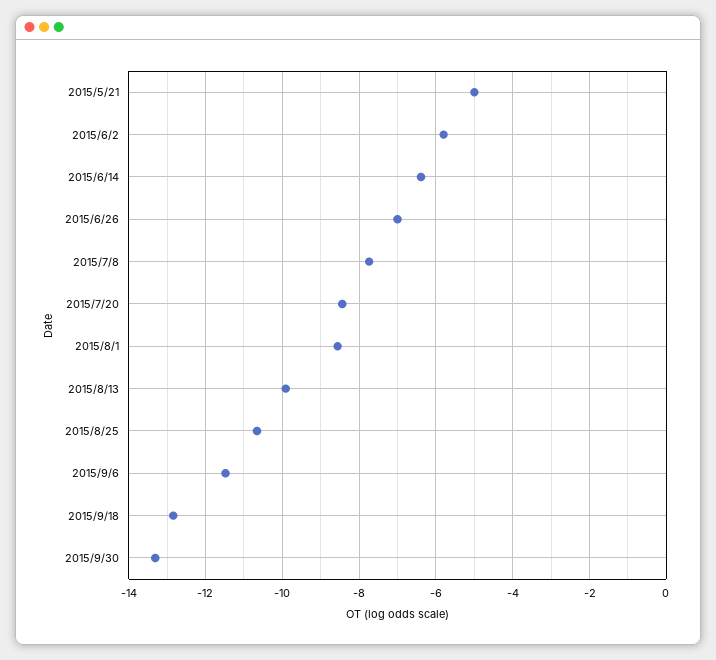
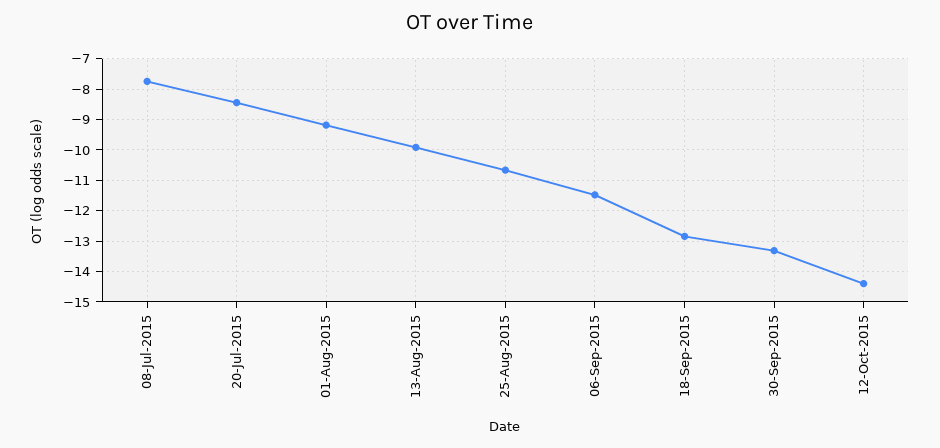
2015/5/21: -5 -> none
2015/6/2: -5.8 -> none
2015/6/14: -6.4 -> none
2015/6/26: -7 -> none
2015/8/1: -8.6 -> -9.2
12-Oct-2015: none -> -14.4

